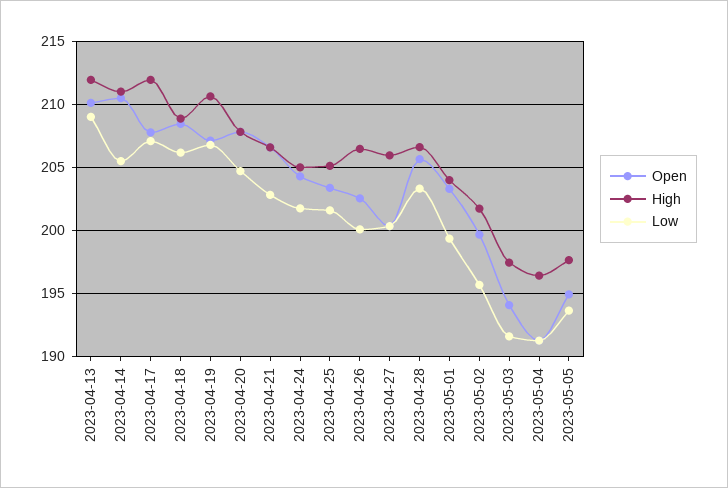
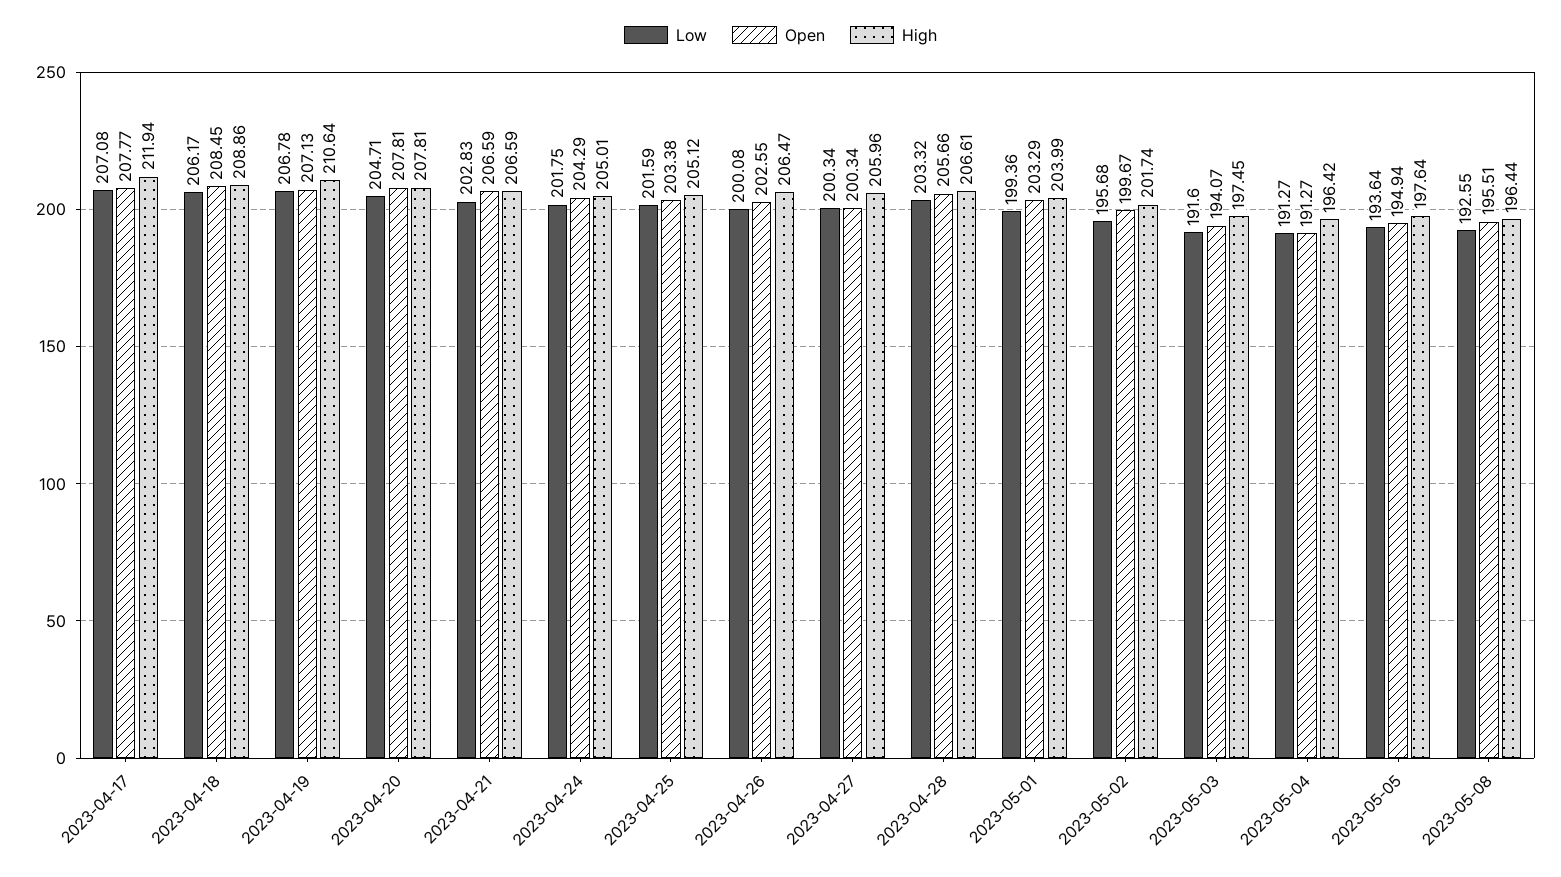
Open, 2023-04-13: 210 -> none
High, 2023-04-13: 212 -> none
Low, 2023-04-13: 209 -> none
Open, 2023-04-14: 210.5 -> none
High, 2023-04-14: 211 -> none
Low, 2023-04-14: 205.5 -> none
Low, 2023-05-08: none -> 192.55
Open, 2023-05-08: none -> 195.51
High, 2023-05-08: none -> 196.44

